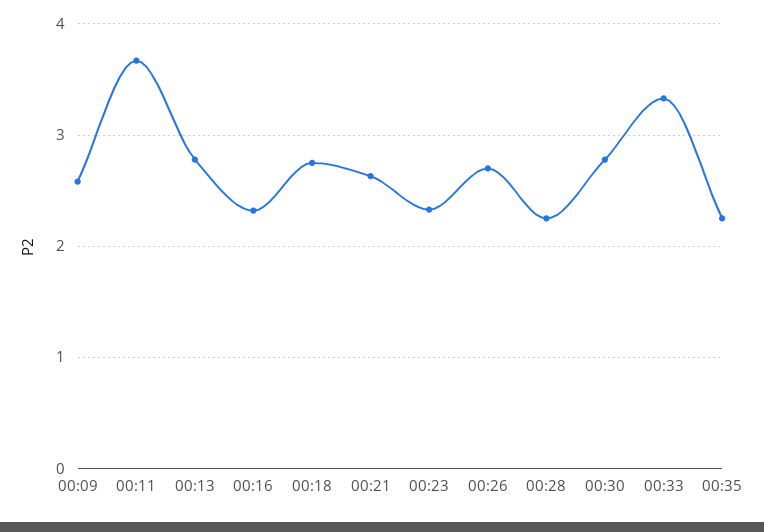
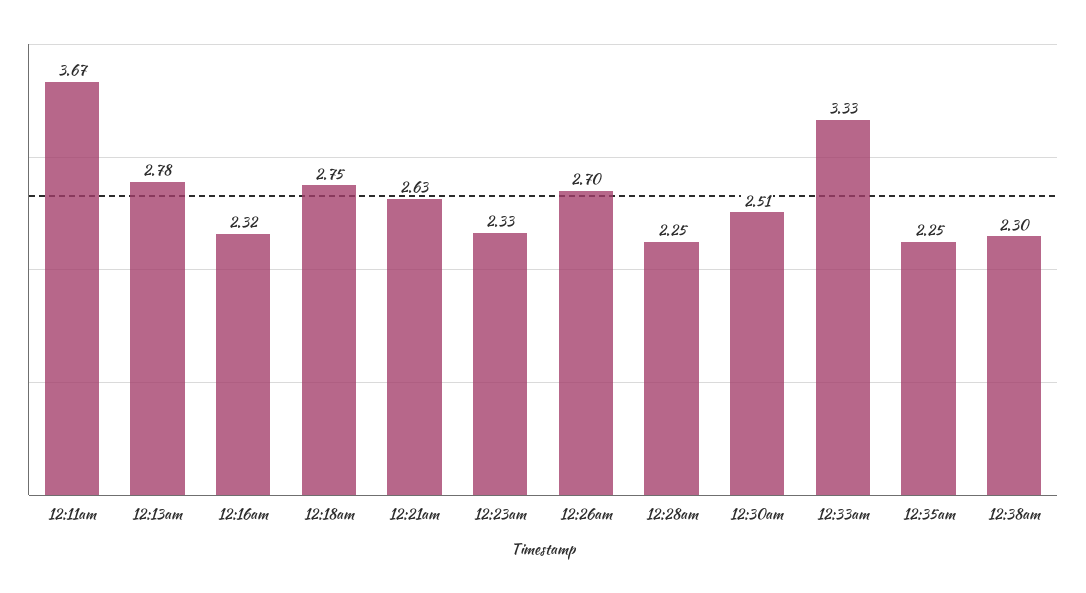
00:09: 2.6 -> none
00:30: 2.8 -> 2.51
12:38am: none -> 2.3

